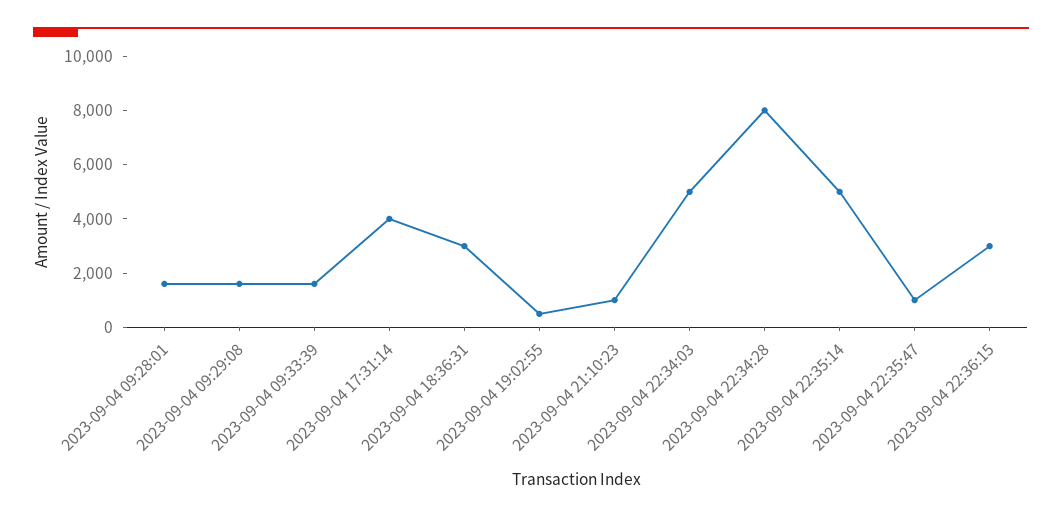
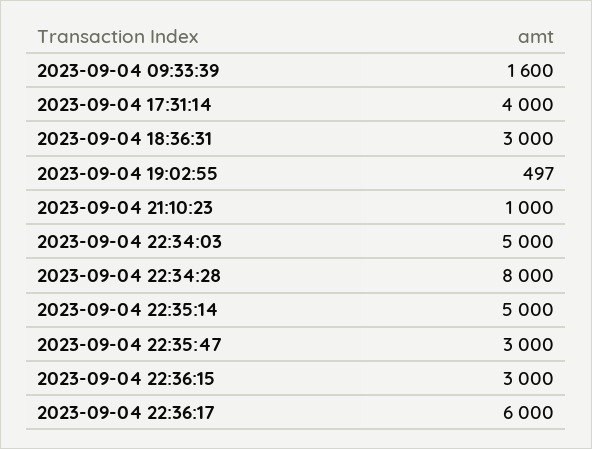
2023-09-04 09:28:01: 1500 -> none
2023-09-04 09:29:08: 1500 -> none
2023-09-04 22:35:47: 1000 -> 3000
2023-09-04 22:36:17: none -> 6000

